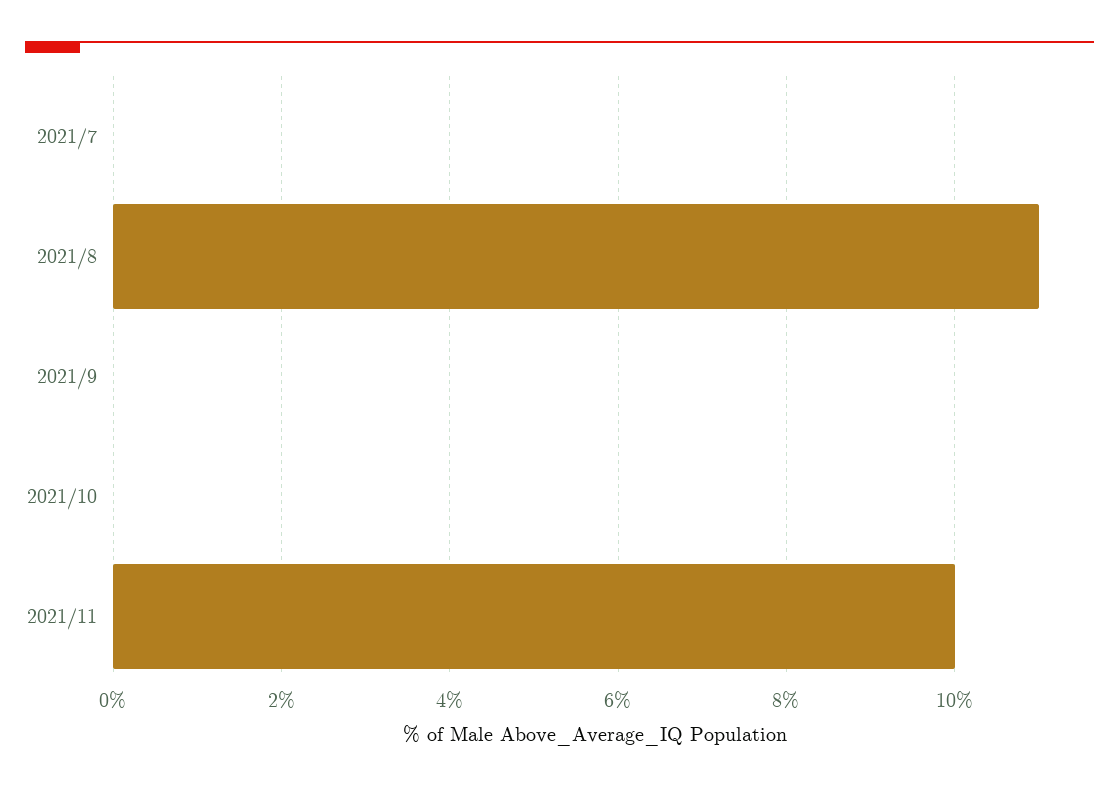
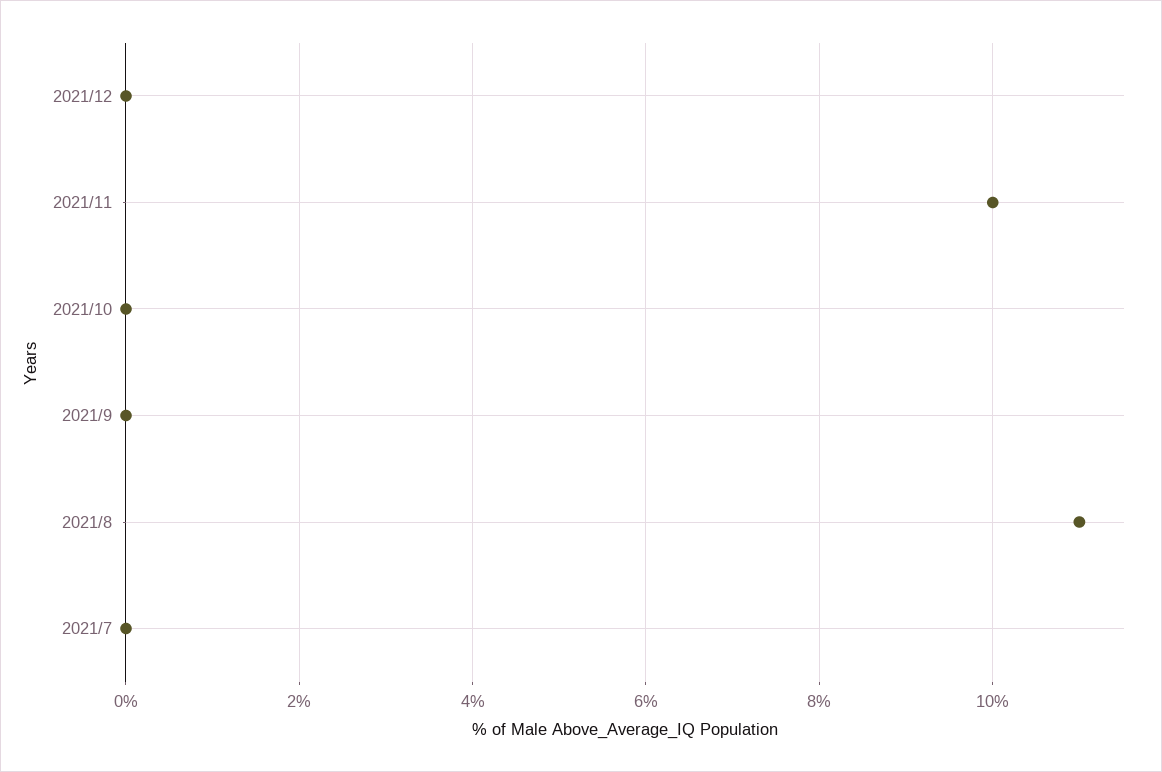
2021/12: none -> 0

